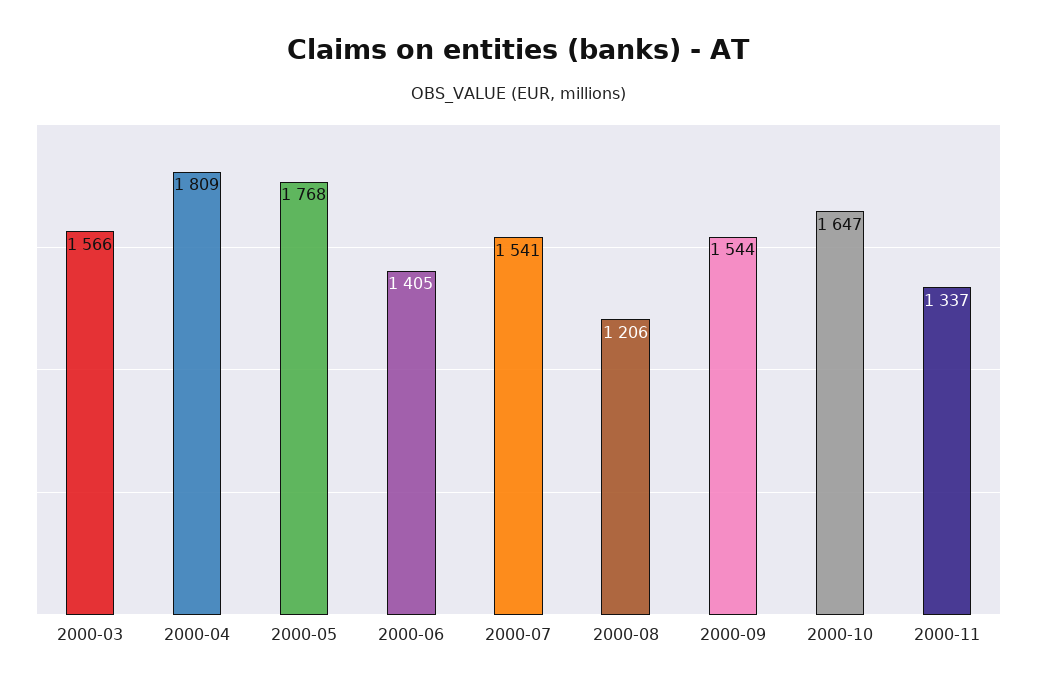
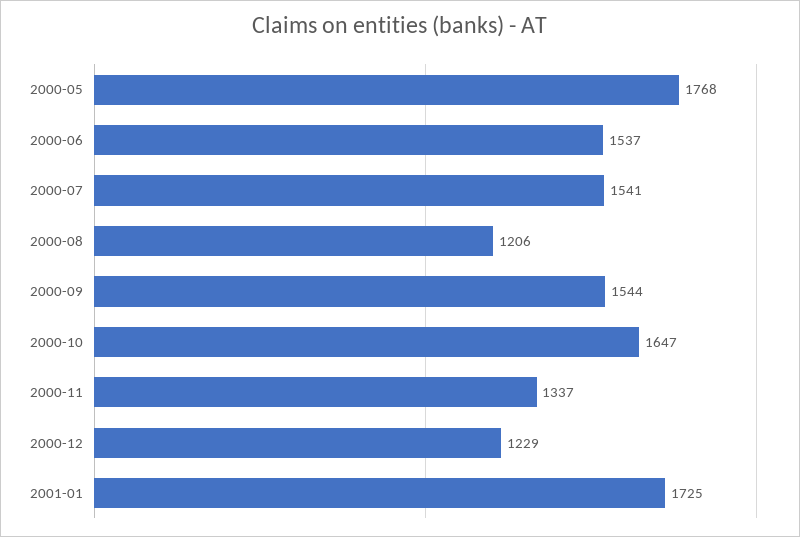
2000-03: 1566 -> none
2000-04: 1809 -> none
2000-06: 1405 -> 1537
2000-12: none -> 1229
2001-01: none -> 1725

